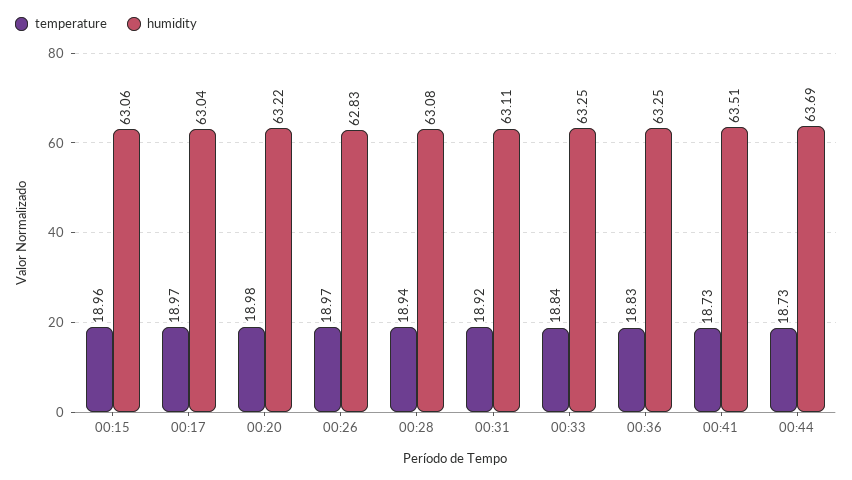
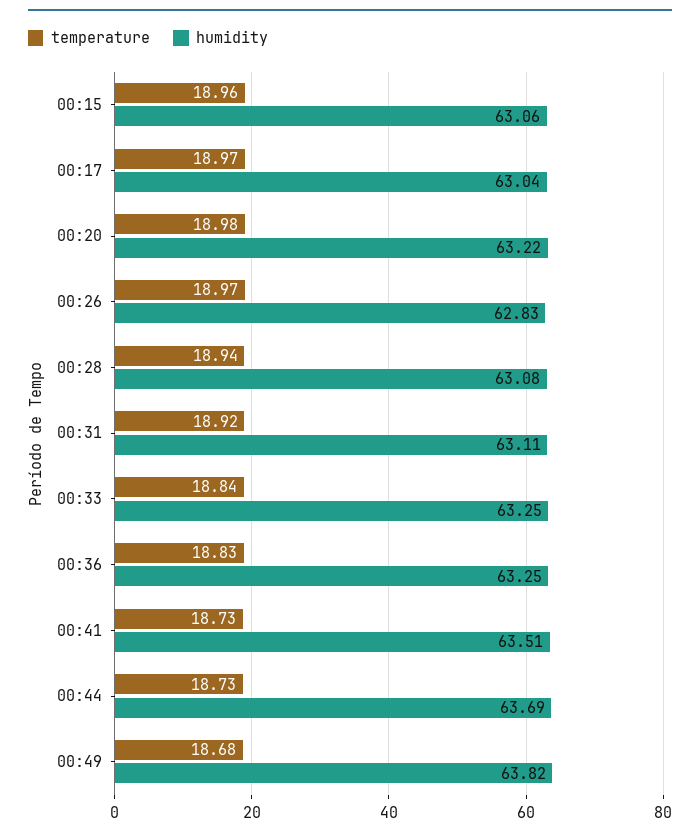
temperature, 00:49: none -> 18.68
humidity, 00:49: none -> 63.82

